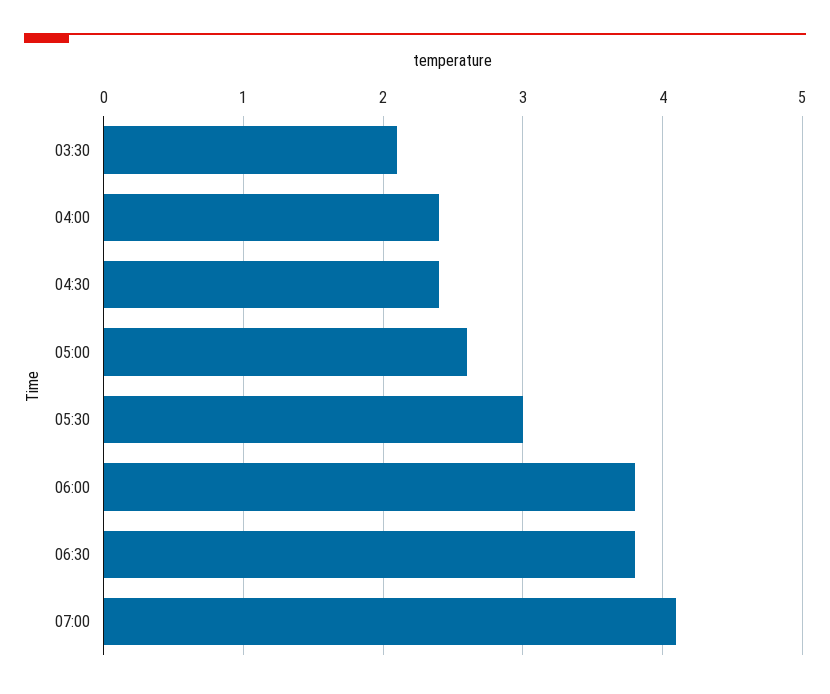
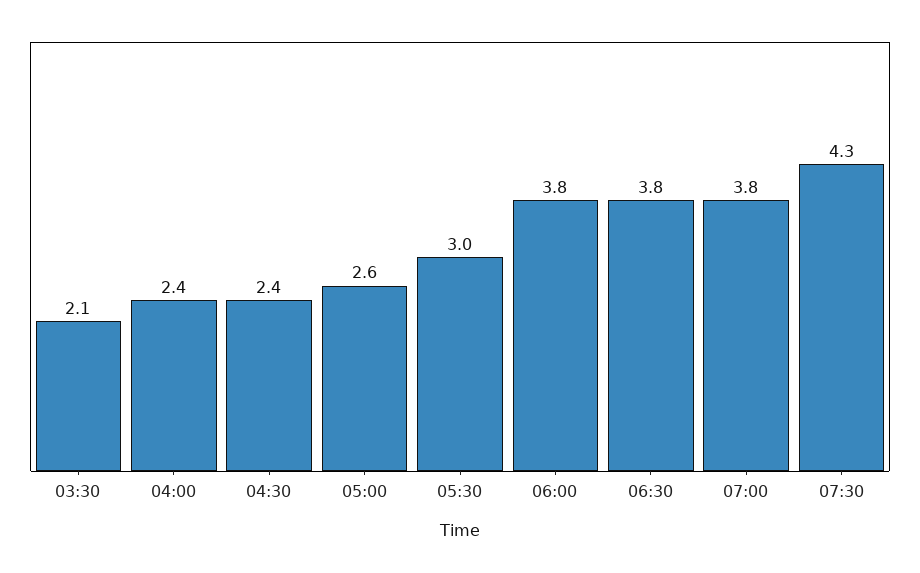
07:00: 4.1 -> 3.8
07:30: none -> 4.3

